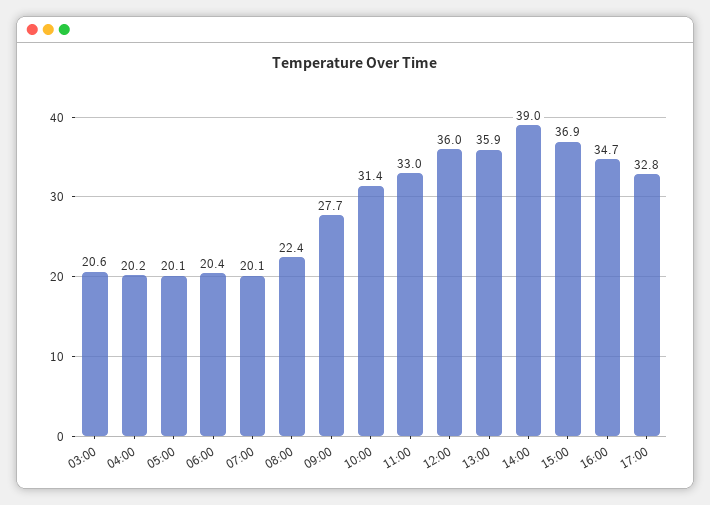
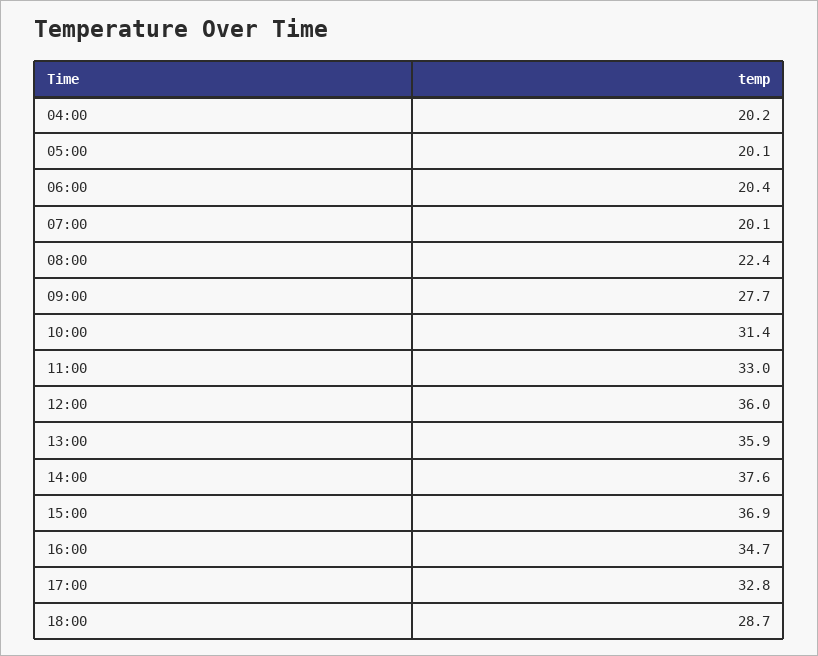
03:00: 20.6 -> none
14:00: 39 -> 37.6
18:00: none -> 28.7

